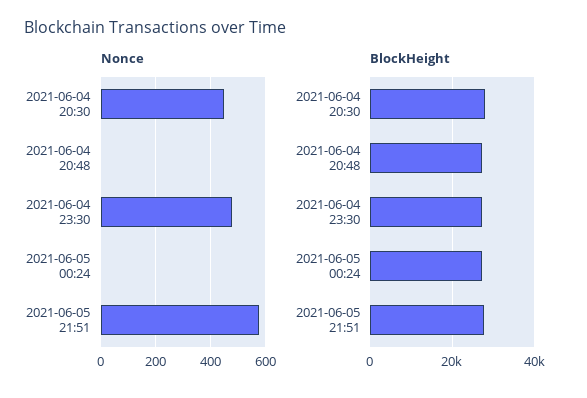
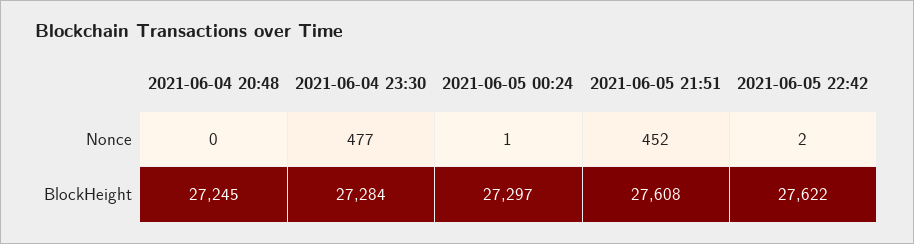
Nonce, 2021-06-04 20:30: 450 -> none
Nonce, 2021-06-05 21:51: 575 -> 452
BlockHeight, 2021-06-04 20:30: 28000 -> none
Nonce, 2021-06-05 22:42: none -> 2
BlockHeight, 2021-06-05 22:42: none -> 27622

